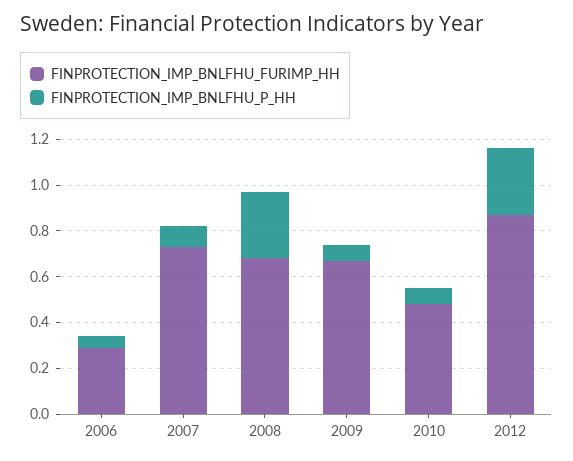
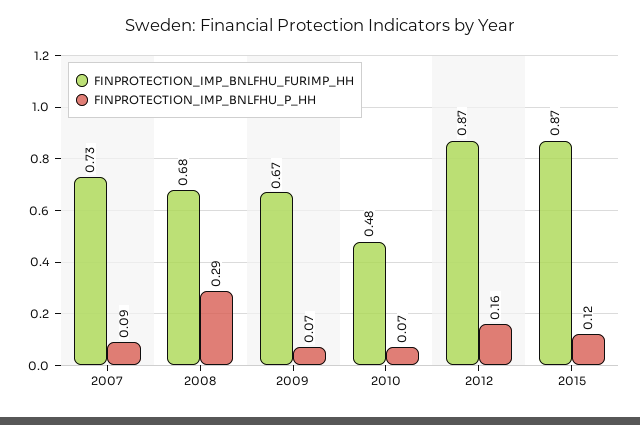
FINPROTECTION_IMP_BNLFHU_FURIMP_HH, 2006: 0.3 -> none
FINPROTECTION_IMP_BNLFHU_P_HH, 2006: 0.05 -> none
FINPROTECTION_IMP_BNLFHU_P_HH, 2012: 0.3 -> 0.16
FINPROTECTION_IMP_BNLFHU_FURIMP_HH, 2015: none -> 0.87
FINPROTECTION_IMP_BNLFHU_P_HH, 2015: none -> 0.12

